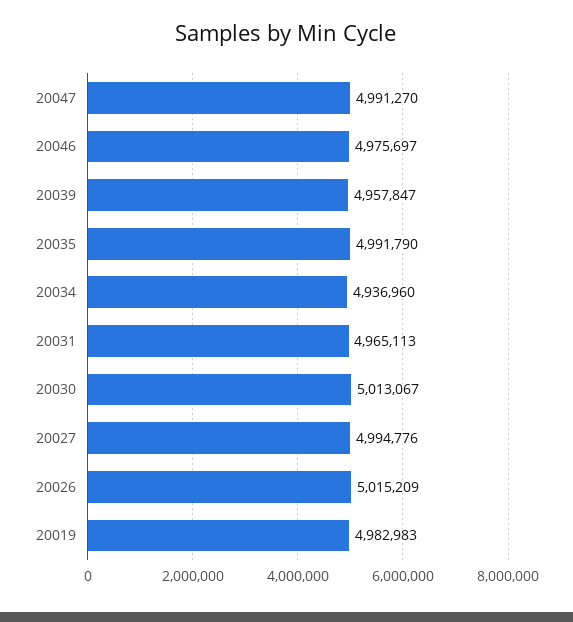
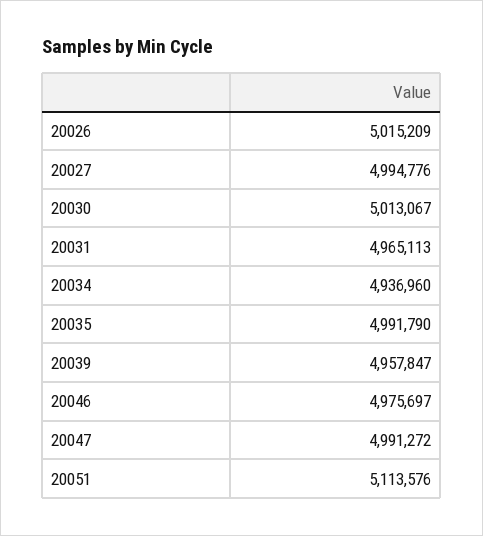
20047: 4991270 -> 4991272
20019: 4982983 -> none
20051: none -> 5113576

